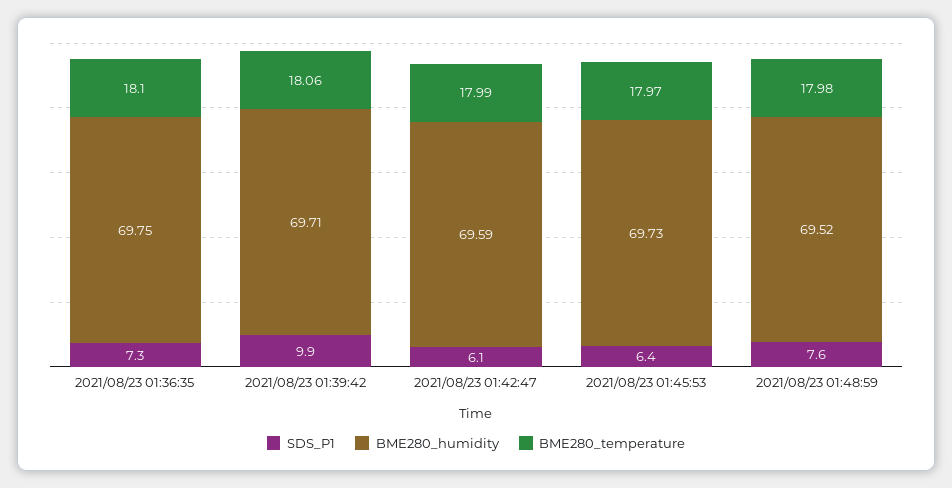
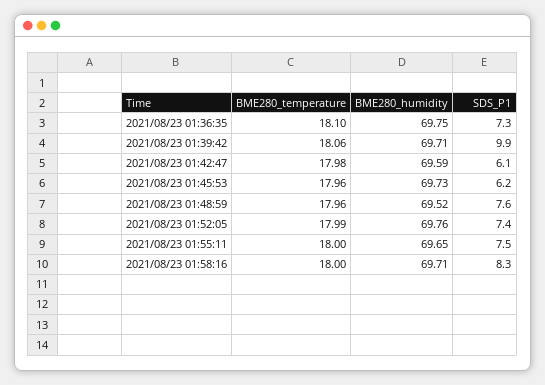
BME280_temperature, 2021/08/23 01:42:47: 17.99 -> 17.98
SDS_P1, 2021/08/23 01:45:53: 6.4 -> 6.2
BME280_temperature, 2021/08/23 01:45:53: 17.97 -> 17.96
BME280_temperature, 2021/08/23 01:48:59: 17.98 -> 17.96
BME280_temperature, 2021/08/23 01:52:05: none -> 17.99
BME280_humidity, 2021/08/23 01:52:05: none -> 69.76
SDS_P1, 2021/08/23 01:52:05: none -> 7.4
BME280_temperature, 2021/08/23 01:55:11: none -> 18
BME280_humidity, 2021/08/23 01:55:11: none -> 69.65
SDS_P1, 2021/08/23 01:55:11: none -> 7.5
BME280_temperature, 2021/08/23 01:58:16: none -> 18
BME280_humidity, 2021/08/23 01:58:16: none -> 69.71
SDS_P1, 2021/08/23 01:58:16: none -> 8.3

